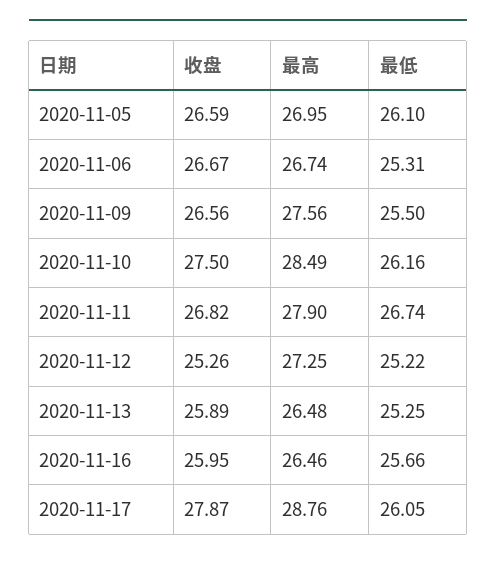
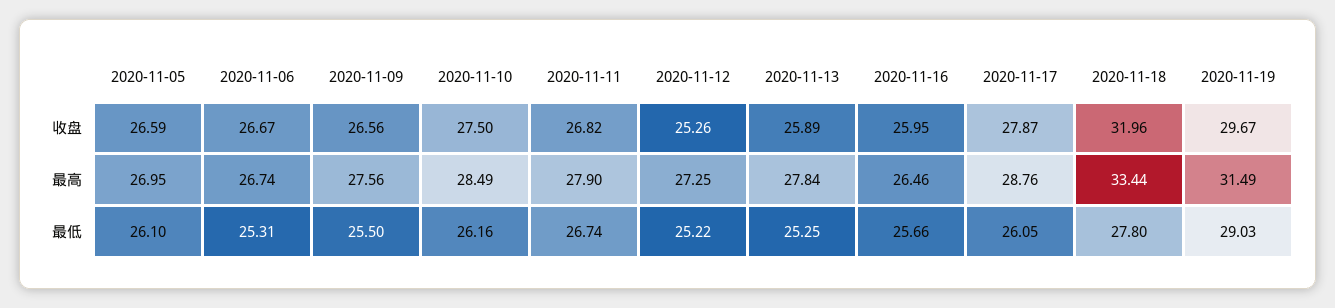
最高, 2020-11-13: 26.48 -> 27.84
收盘, 2020-11-18: none -> 31.96
收盘, 2020-11-19: none -> 29.67
最高, 2020-11-18: none -> 33.44
最高, 2020-11-19: none -> 31.49
最低, 2020-11-18: none -> 27.8
最低, 2020-11-19: none -> 29.03

